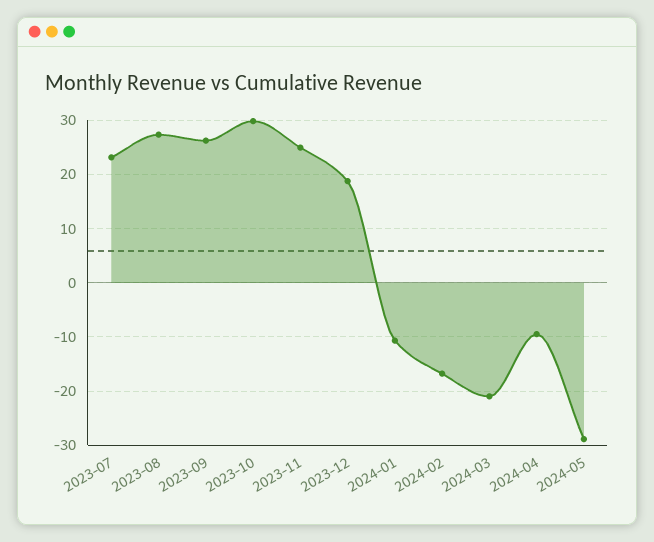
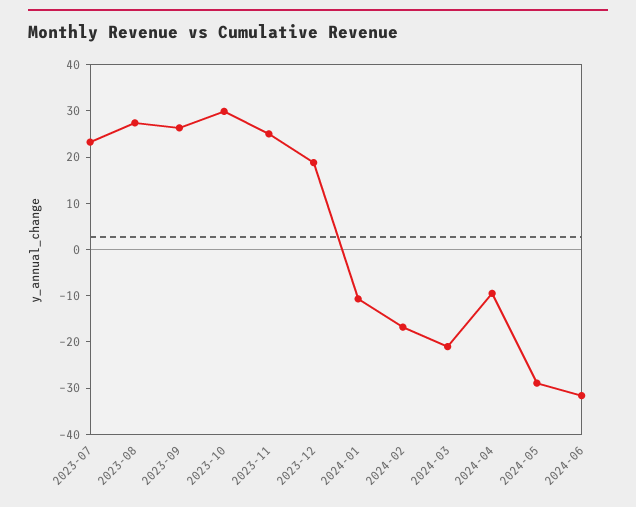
2024-06: none -> -32

